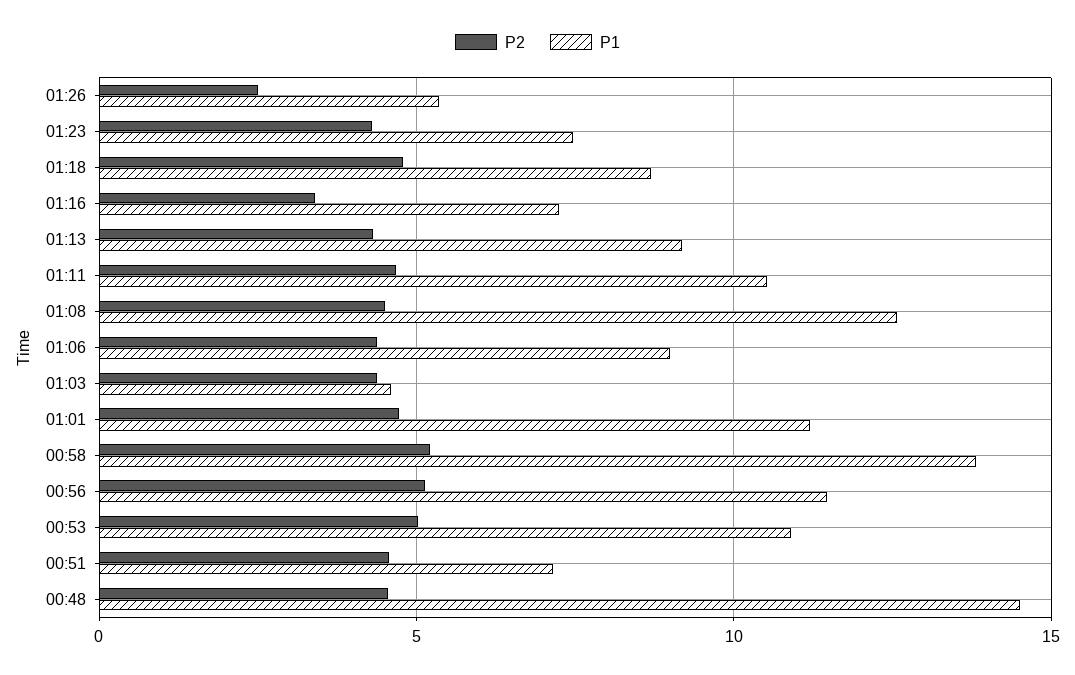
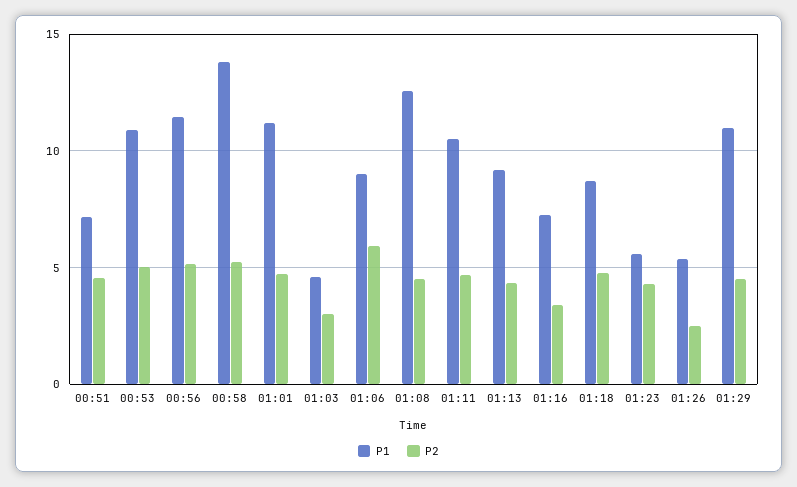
P1, 01:23: 7.5 -> 5.5
P2, 01:06: 4.5 -> 6
P2, 01:03: 4.5 -> 3
P2, 00:48: 4.5 -> none
P1, 00:48: 14.5 -> none
P1, 01:29: none -> 11
P2, 01:29: none -> 4.5

